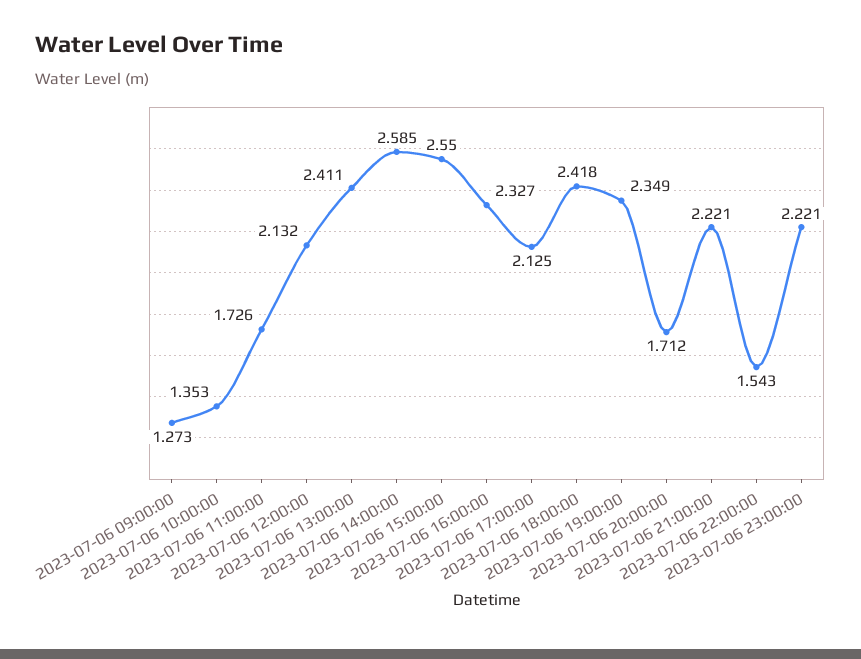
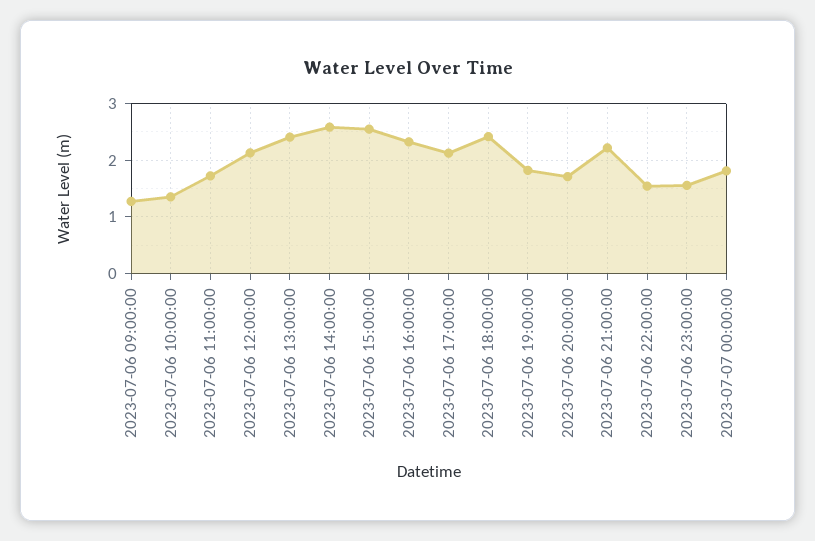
2023-07-06 19:00:00: 2.349 -> 1.8
2023-07-06 23:00:00: 2.221 -> 1.6
2023-07-07 00:00:00: none -> 1.8

